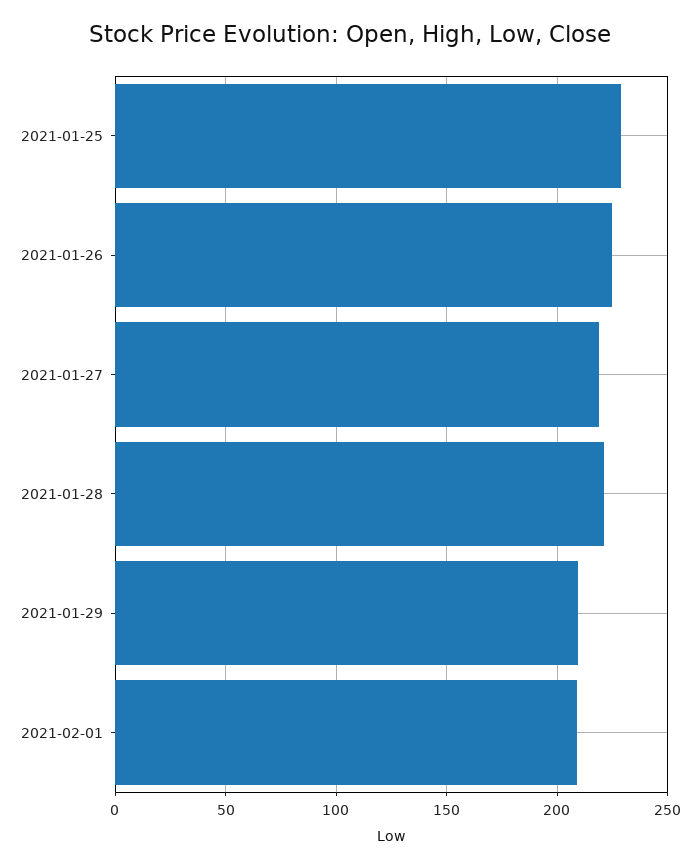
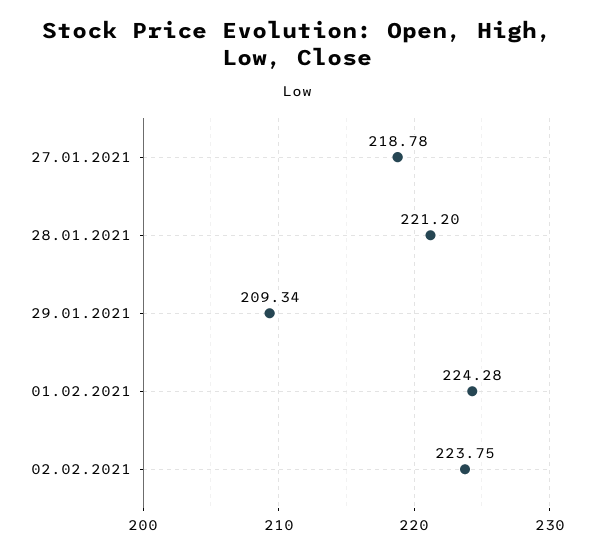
2021-01-25: 230 -> none
2021-01-26: 225 -> none
2021-02-01: 210 -> 224.28
02.02.2021: none -> 223.75

